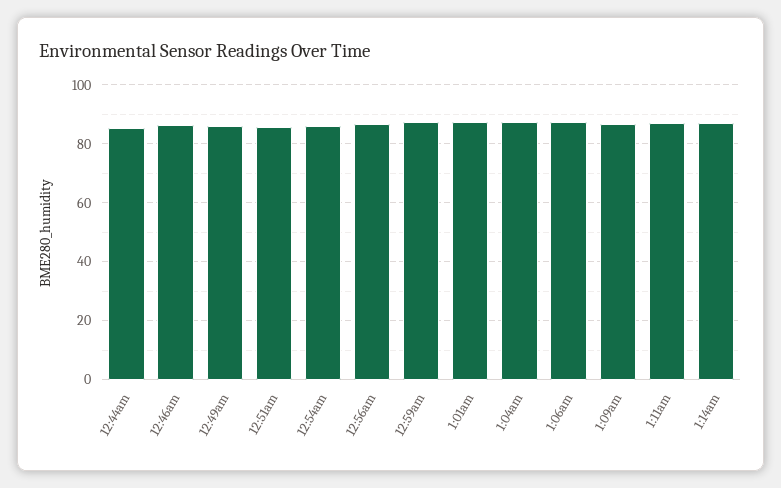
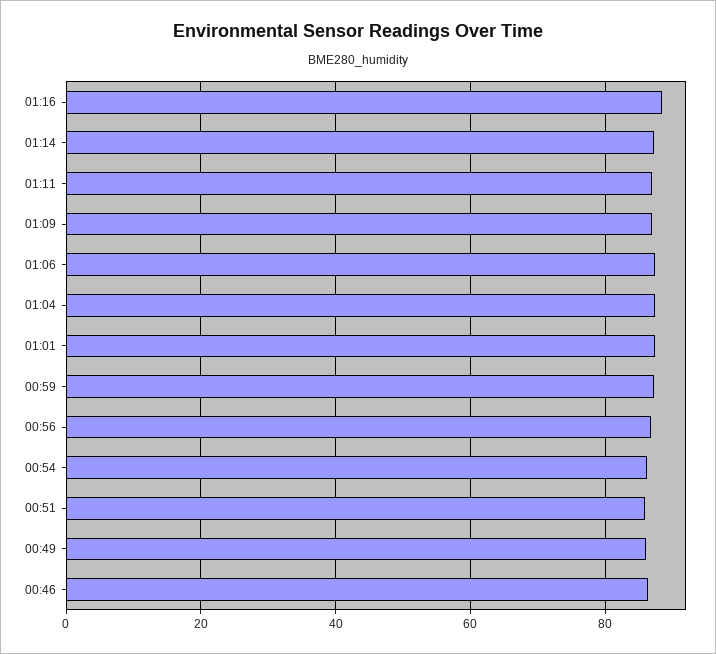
12:44am: 85 -> none
01:16: none -> 88

